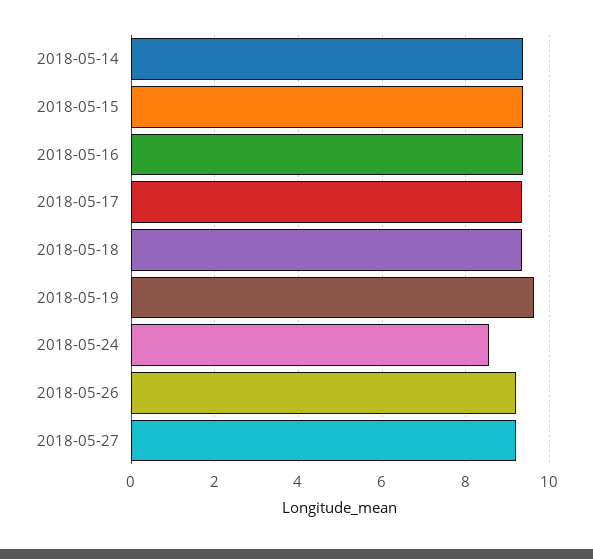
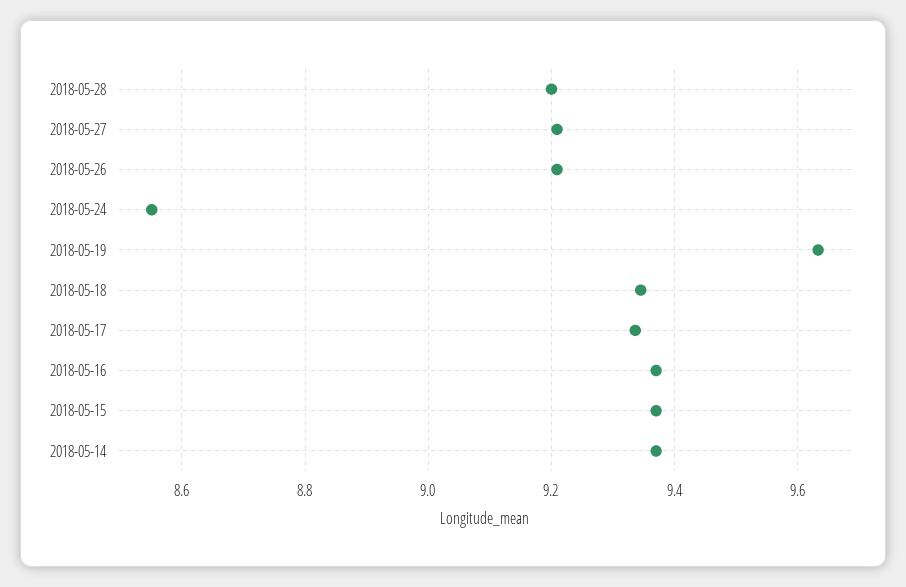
2018-05-28: none -> 9.2

